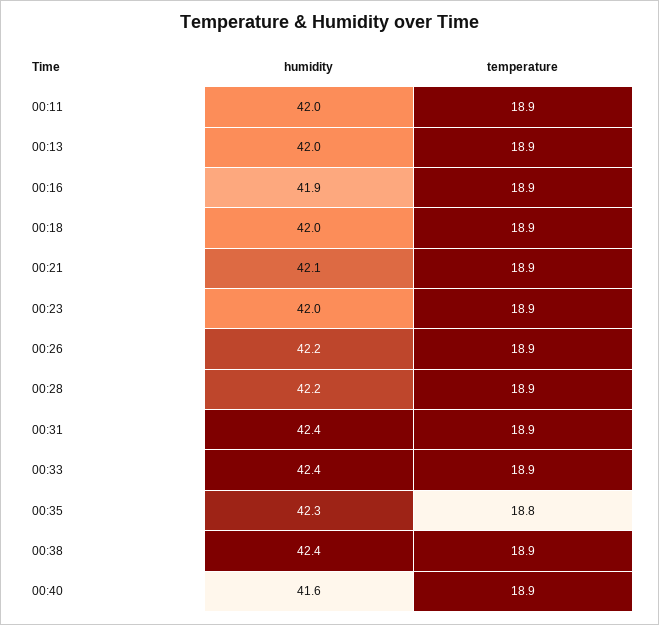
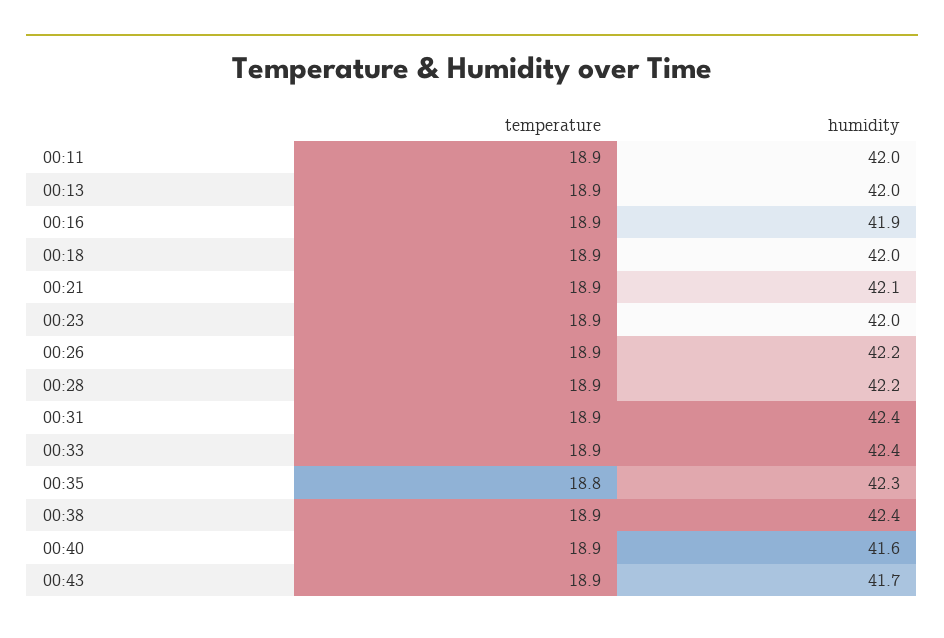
temperature, 00:43: none -> 18.9
humidity, 00:43: none -> 41.7

